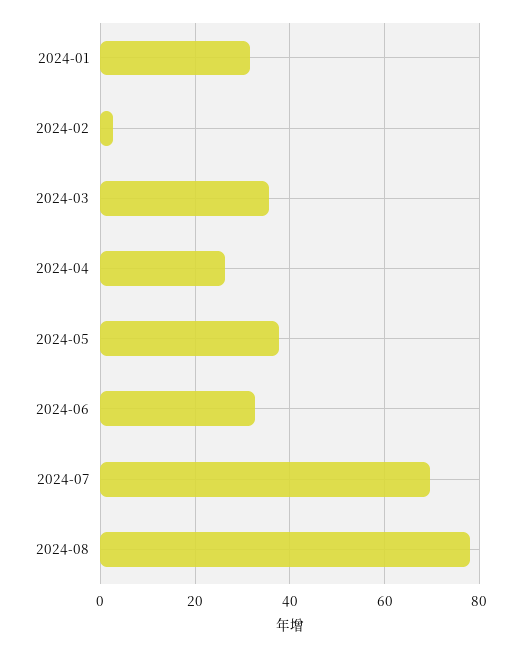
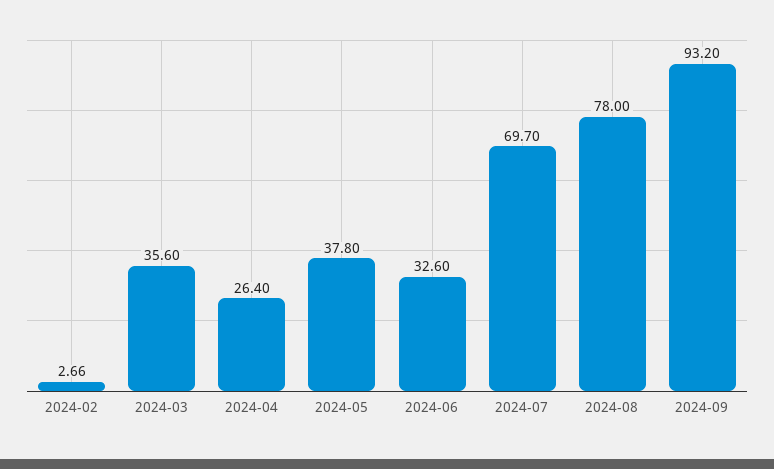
2024-01: 32 -> none
2024-09: none -> 93.2

